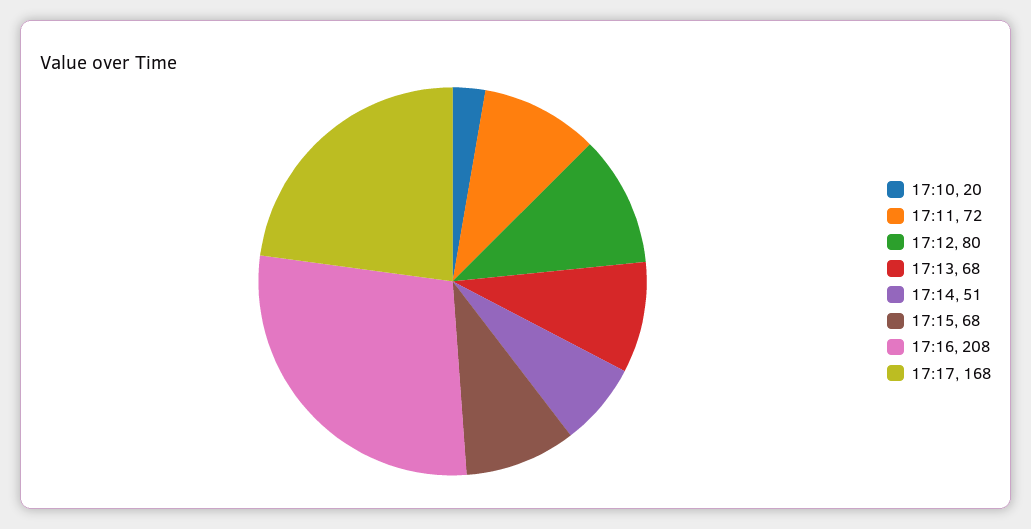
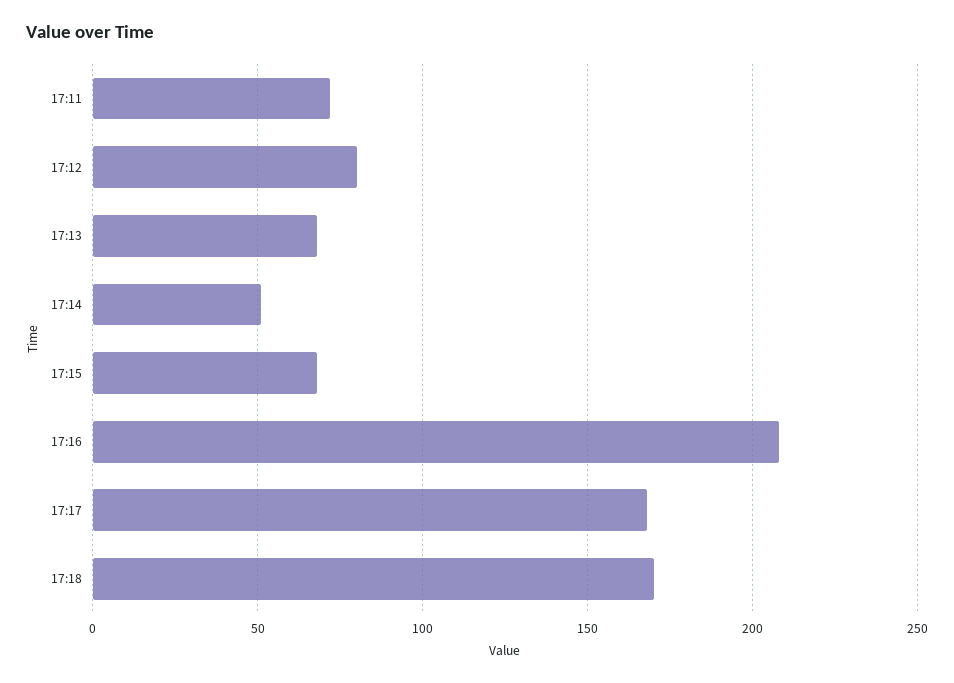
17:10: 20 -> none
17:18: none -> 170

